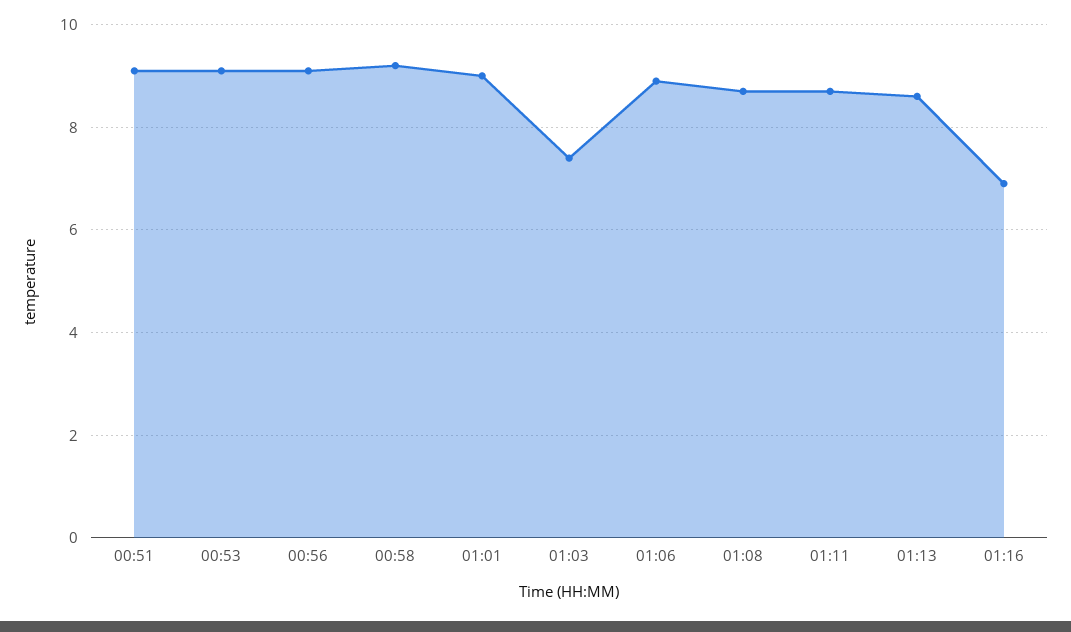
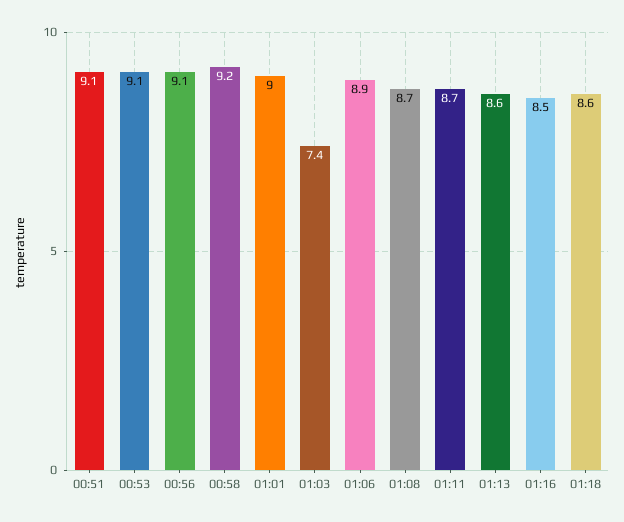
01:16: 7 -> 8.5
01:18: none -> 8.6

